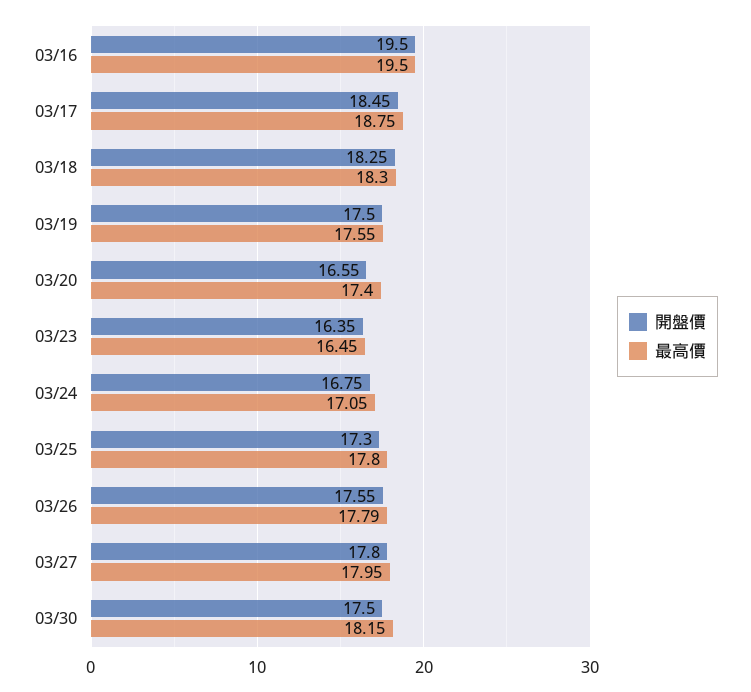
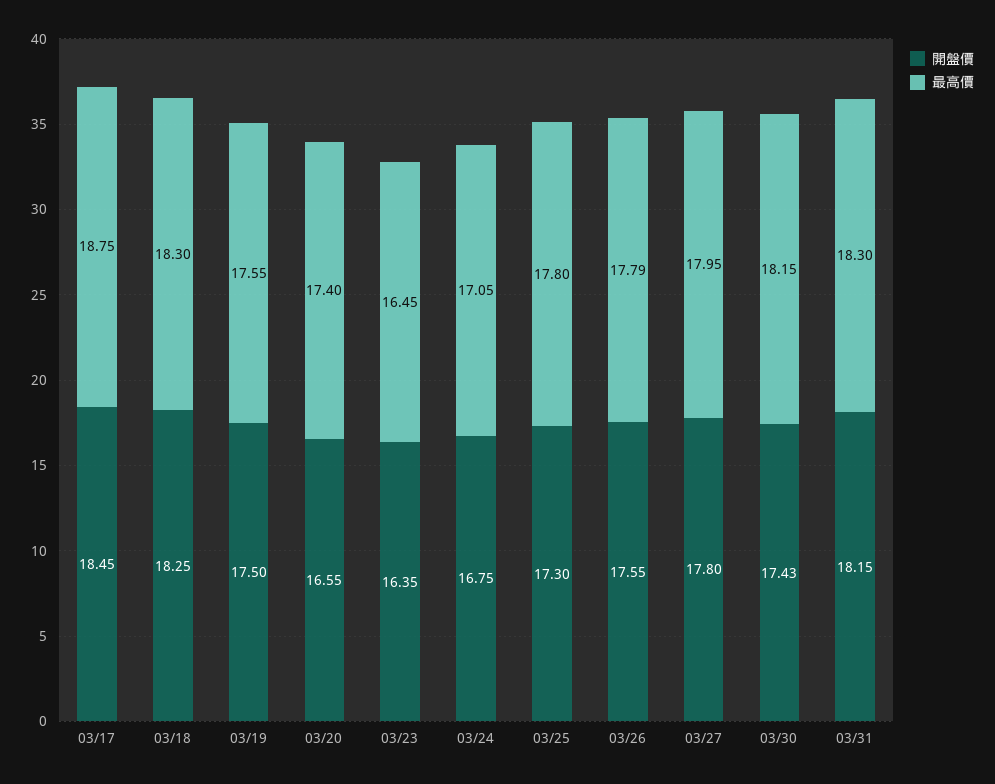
開盤價, 03/16: 19.5 -> none
最高價, 03/16: 19.5 -> none
開盤價, 03/30: 17.5 -> 17.43
開盤價, 03/31: none -> 18.15
最高價, 03/31: none -> 18.3

